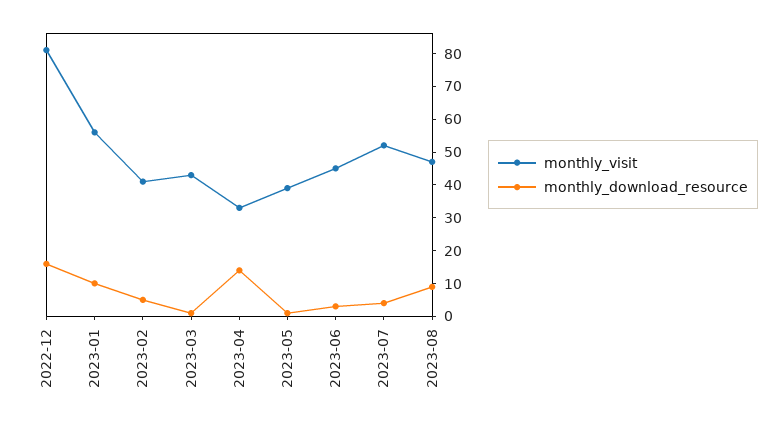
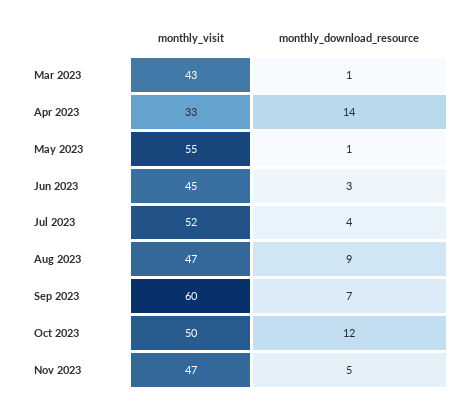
monthly_visit, 2022-12: 80 -> none
monthly_download_resource, 2022-12: 15 -> none
monthly_visit, 2023-01: 55 -> none
monthly_download_resource, 2023-01: 10 -> none
monthly_visit, 2023-02: 40 -> none
monthly_download_resource, 2023-02: 5 -> none
monthly_visit, 2023-05: 40 -> 55
monthly_visit, Sep 2023: none -> 60
monthly_download_resource, Sep 2023: none -> 7
monthly_visit, Oct 2023: none -> 50
monthly_download_resource, Oct 2023: none -> 12
monthly_visit, Nov 2023: none -> 47
monthly_download_resource, Nov 2023: none -> 5

